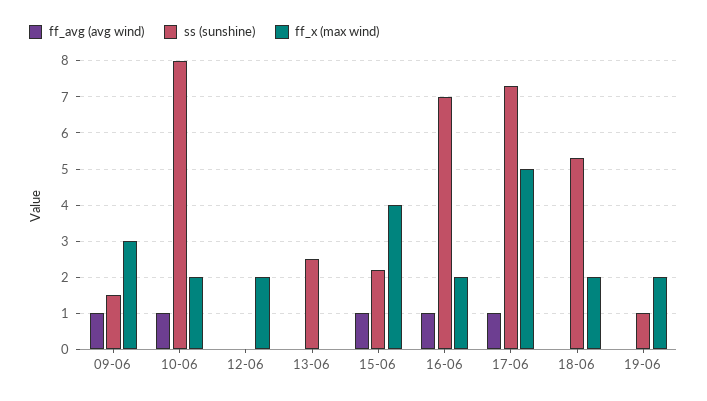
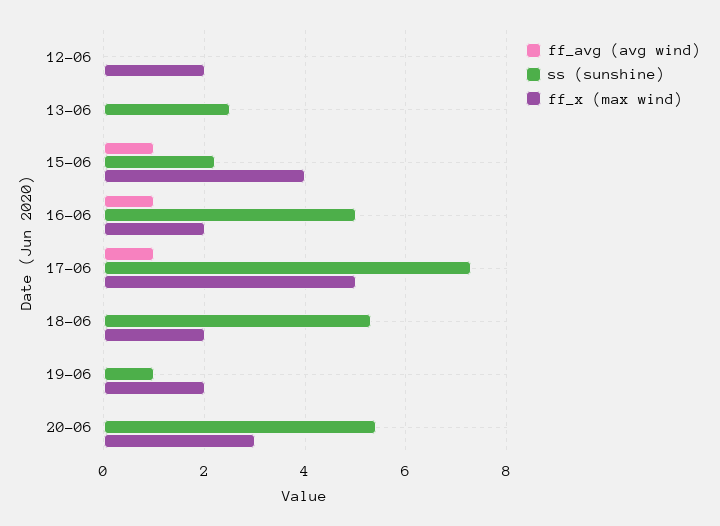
ff_avg (avg wind), 09-06: 1 -> none
ss (sunshine), 09-06: 1.5 -> none
ff_x (max wind), 09-06: 3 -> none
ff_avg (avg wind), 10-06: 1 -> none
ss (sunshine), 10-06: 8 -> none
ff_x (max wind), 10-06: 2 -> none
ss (sunshine), 16-06: 7 -> 5
ff_avg (avg wind), 20-06: none -> 0
ss (sunshine), 20-06: none -> 5.5
ff_x (max wind), 20-06: none -> 3

